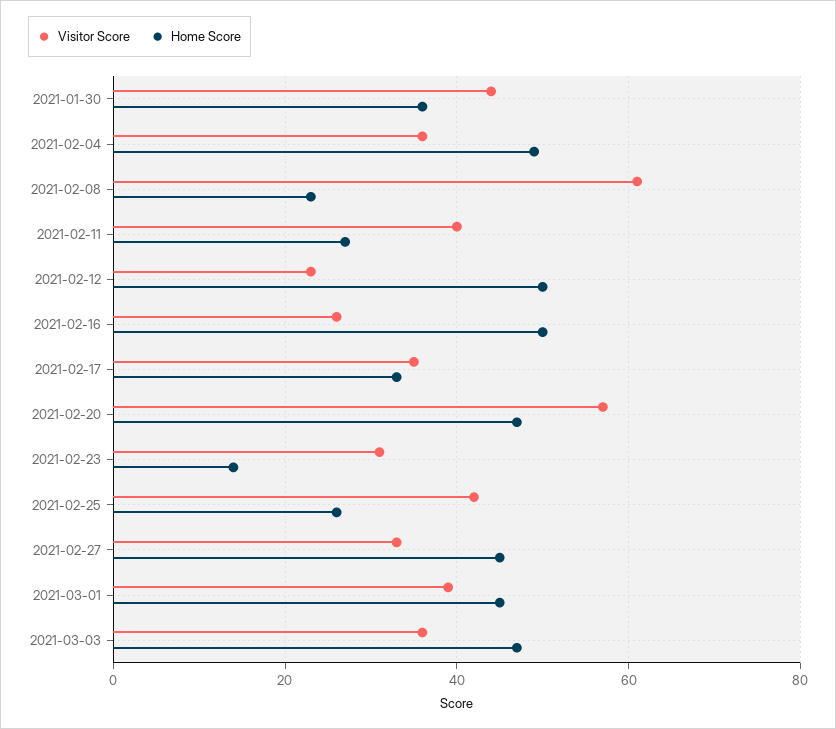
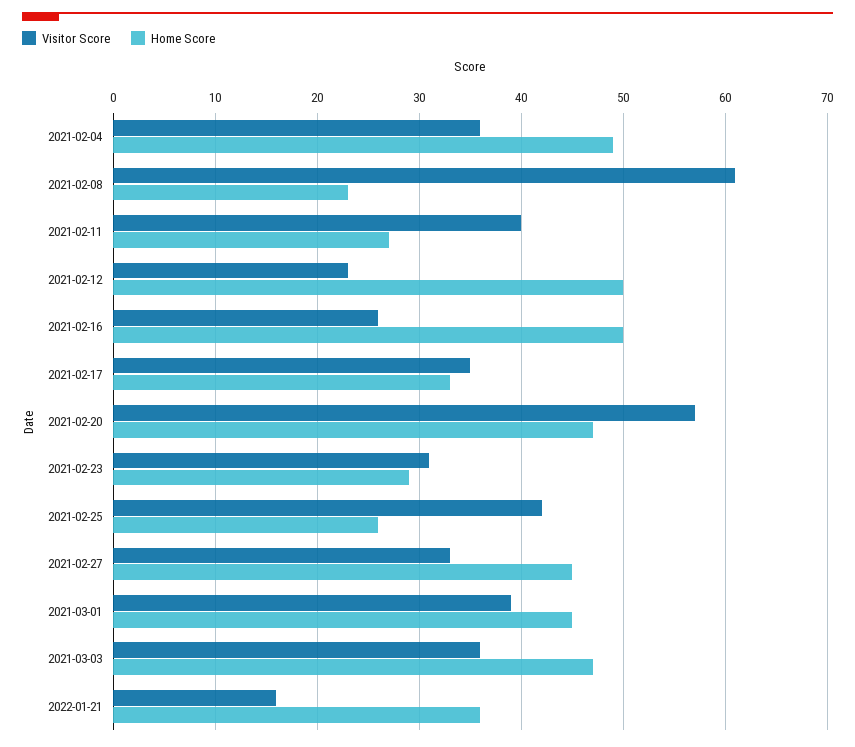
Visitor Score, 2021-01-30: 45 -> none
Home Score, 2021-01-30: 35 -> none
Home Score, 2021-02-23: 15 -> 29
Visitor Score, 2022-01-21: none -> 16
Home Score, 2022-01-21: none -> 36

